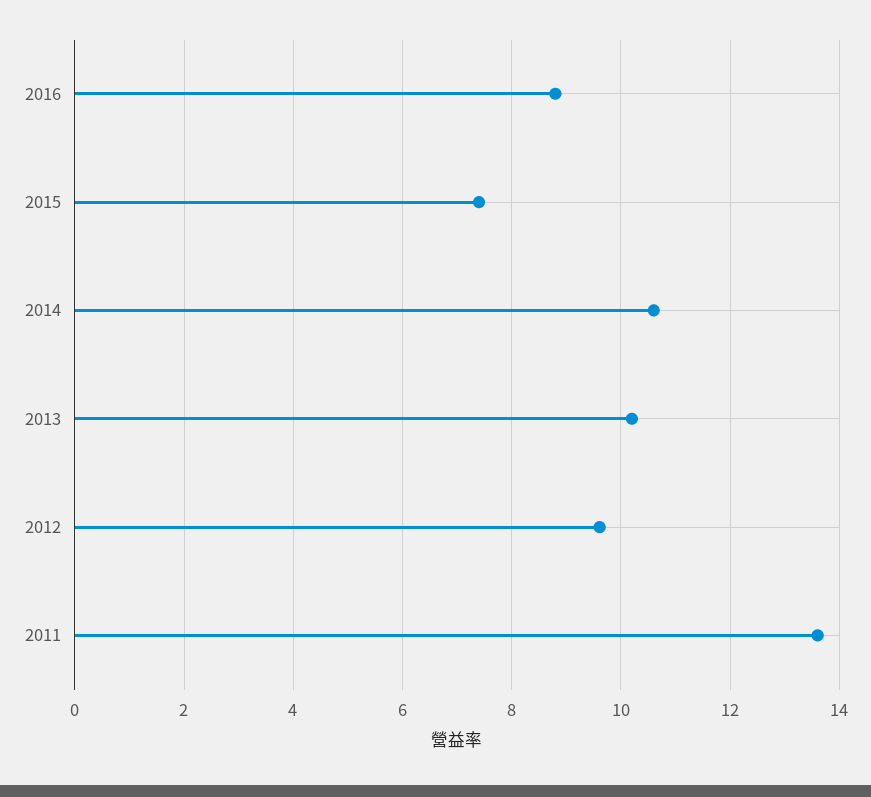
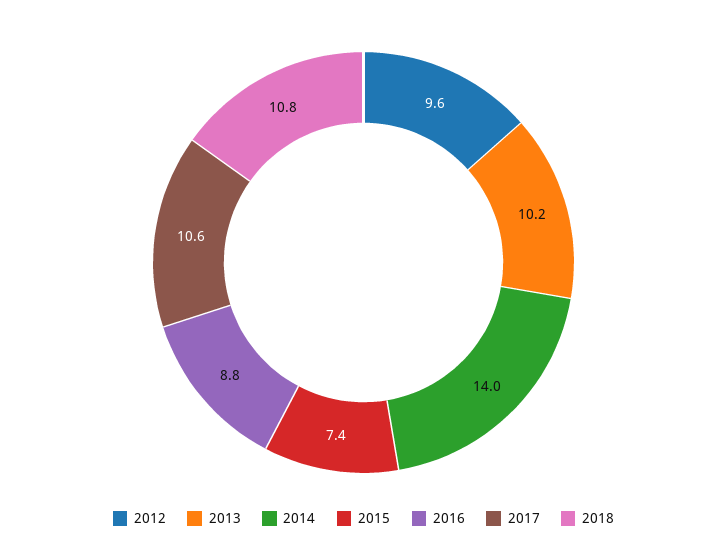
2014: 10.6 -> 14
2011: 13.6 -> none
2017: none -> 10.6
2018: none -> 10.8

